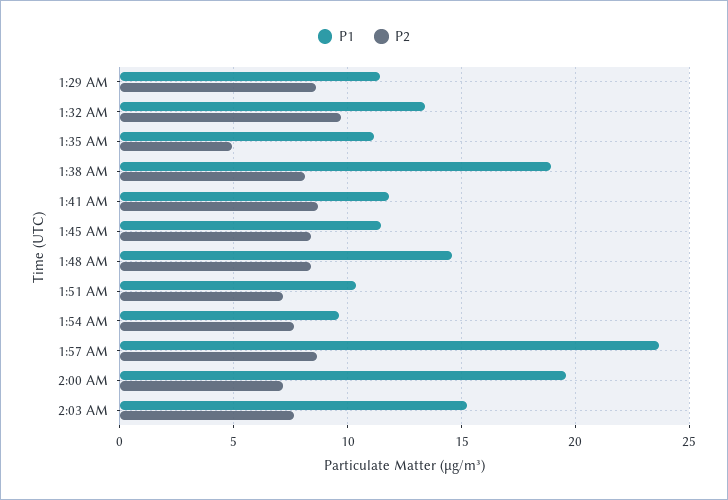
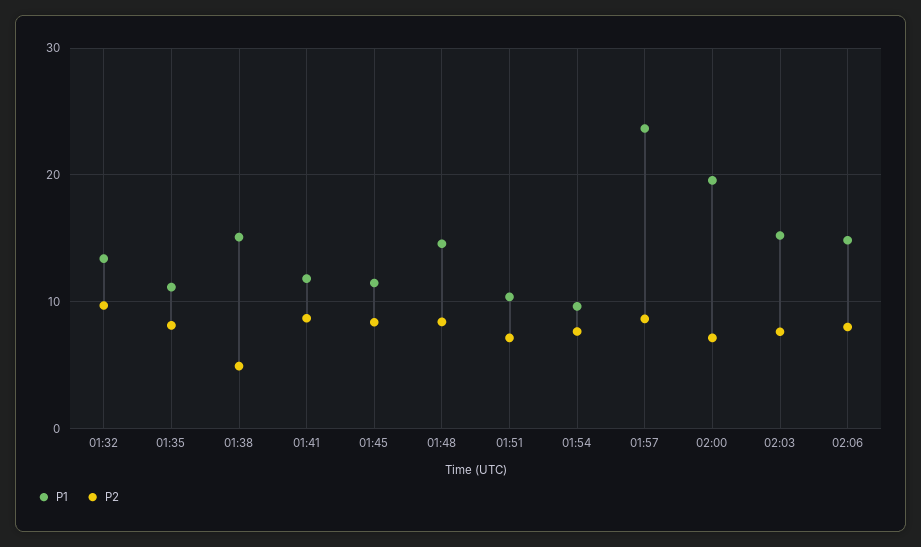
P1, 1:29 AM: 11.5 -> none
P2, 1:29 AM: 8.5 -> none
P2, 1:35 AM: 5 -> 8
P1, 1:38 AM: 19 -> 15
P2, 1:38 AM: 8 -> 5
P1, 02:06: none -> 15
P2, 02:06: none -> 8

